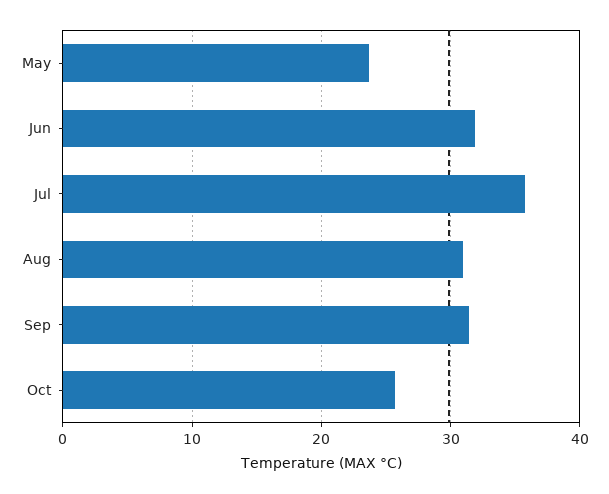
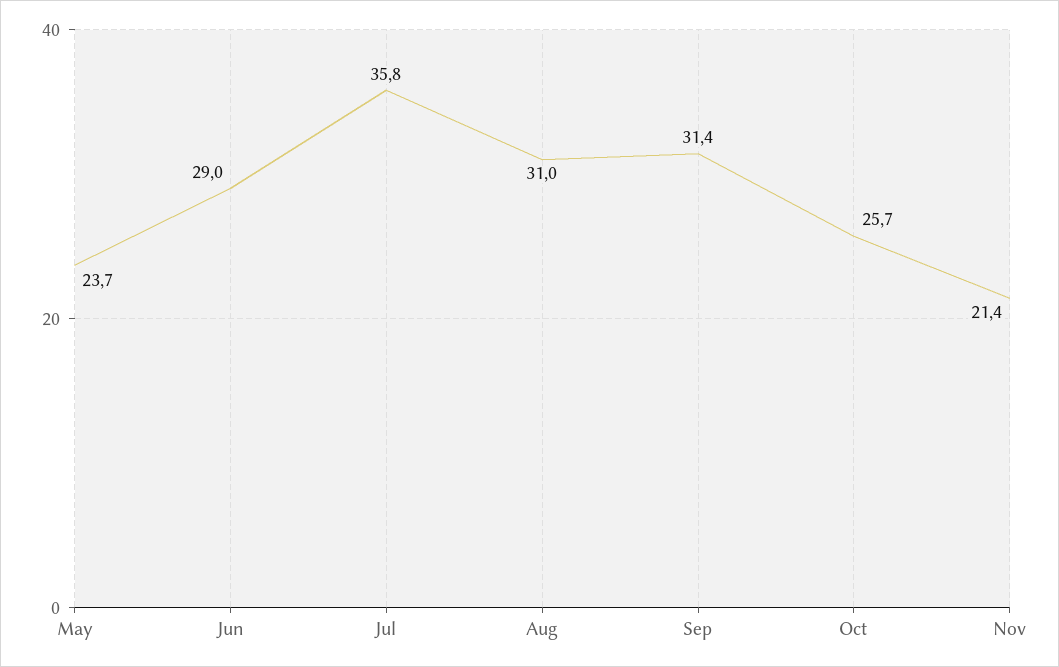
Jun: 32 -> 29
Nov: none -> 21.4

